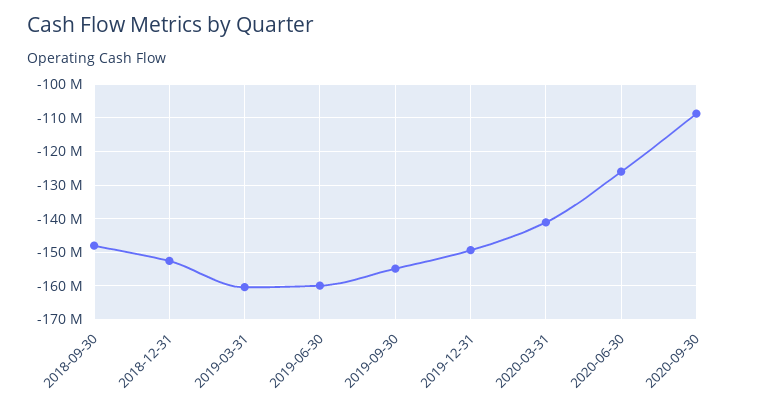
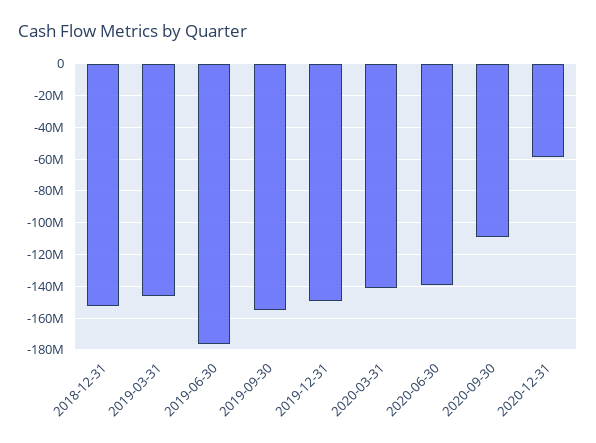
2018-09-30: -148000000 -> none
2019-03-31: -160000000 -> -145000000
2019-06-30: -160000000 -> -175000000
2020-06-30: -126000000 -> -140000000
2020-12-31: none -> -60000000

